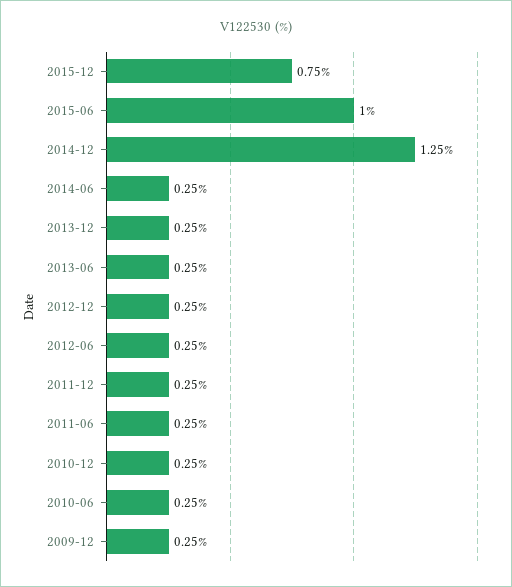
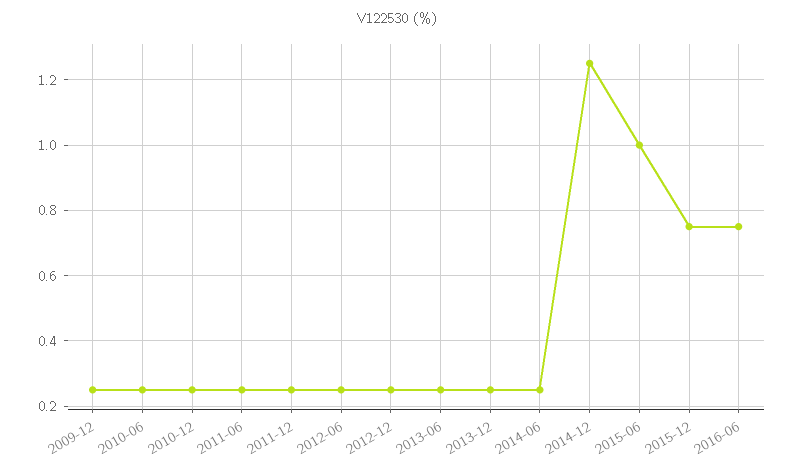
2016-06: none -> 0.75

